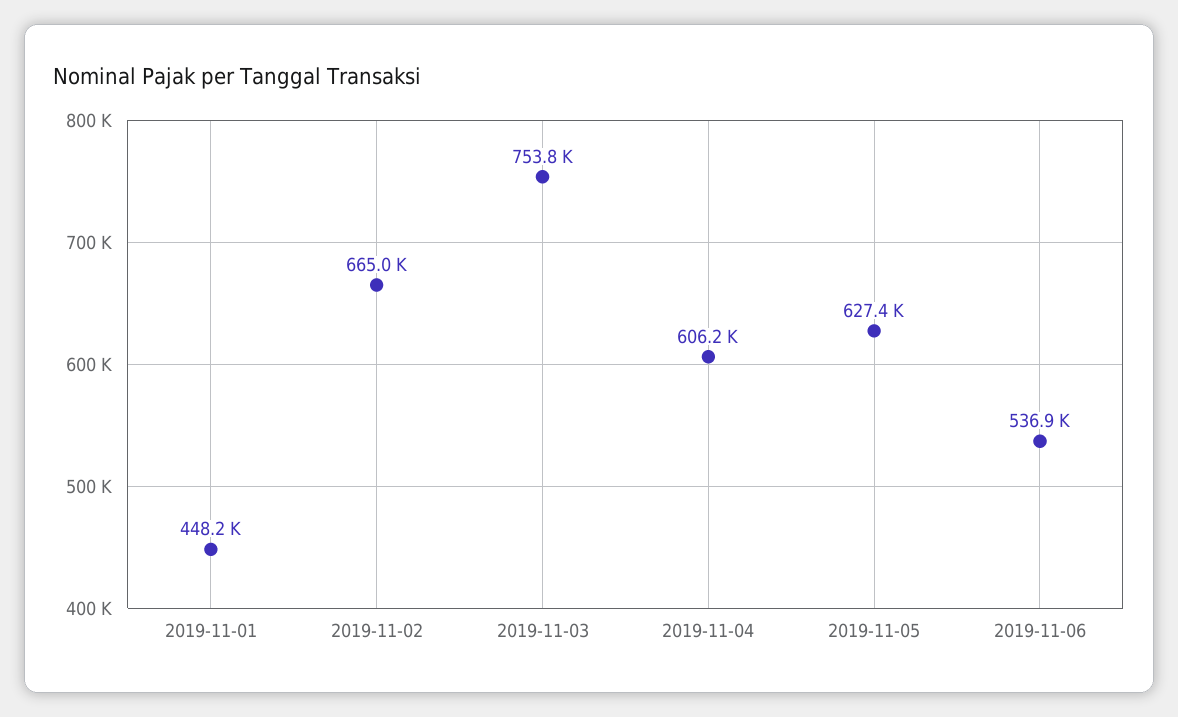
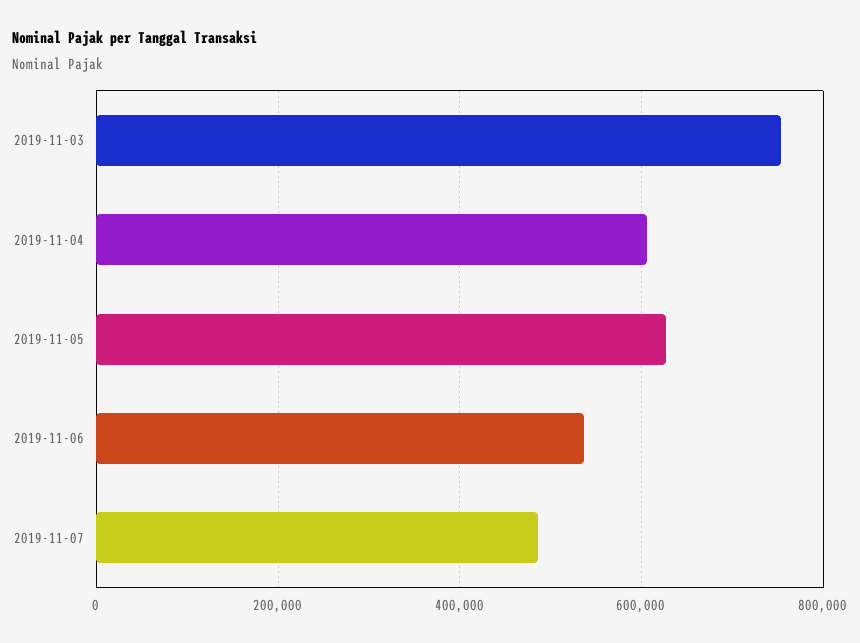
2019-11-01: 448200 -> none
2019-11-02: 665000 -> none
2019-11-07: none -> 480000

